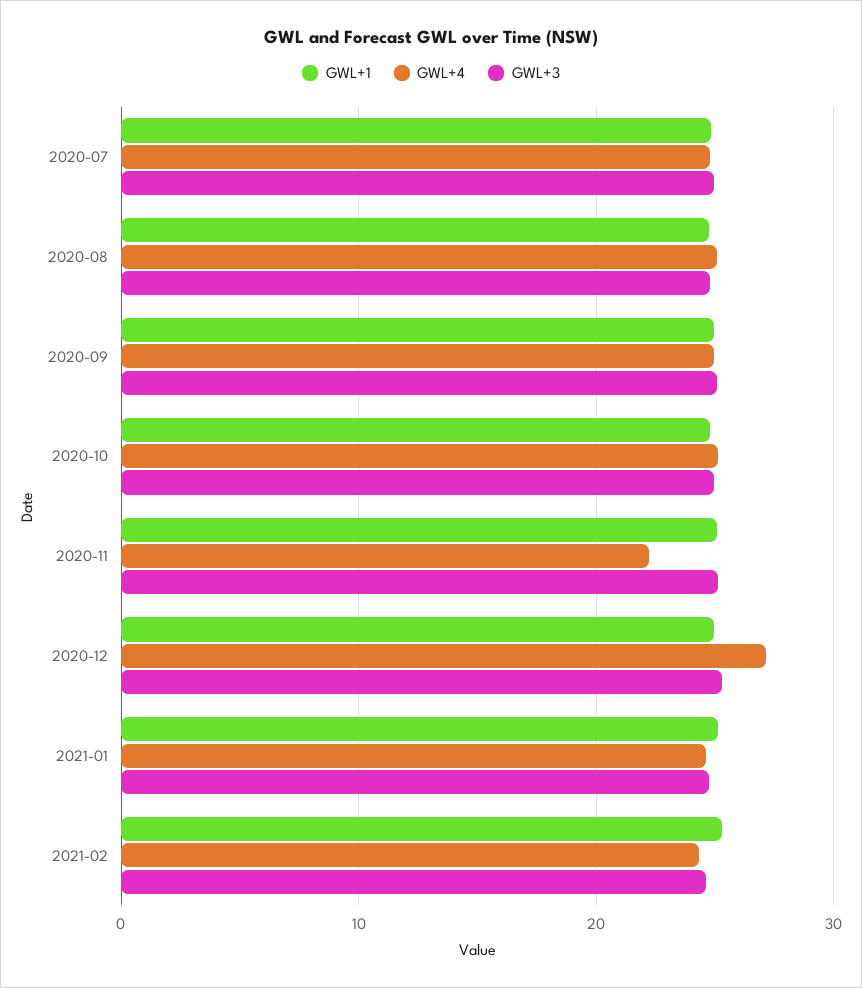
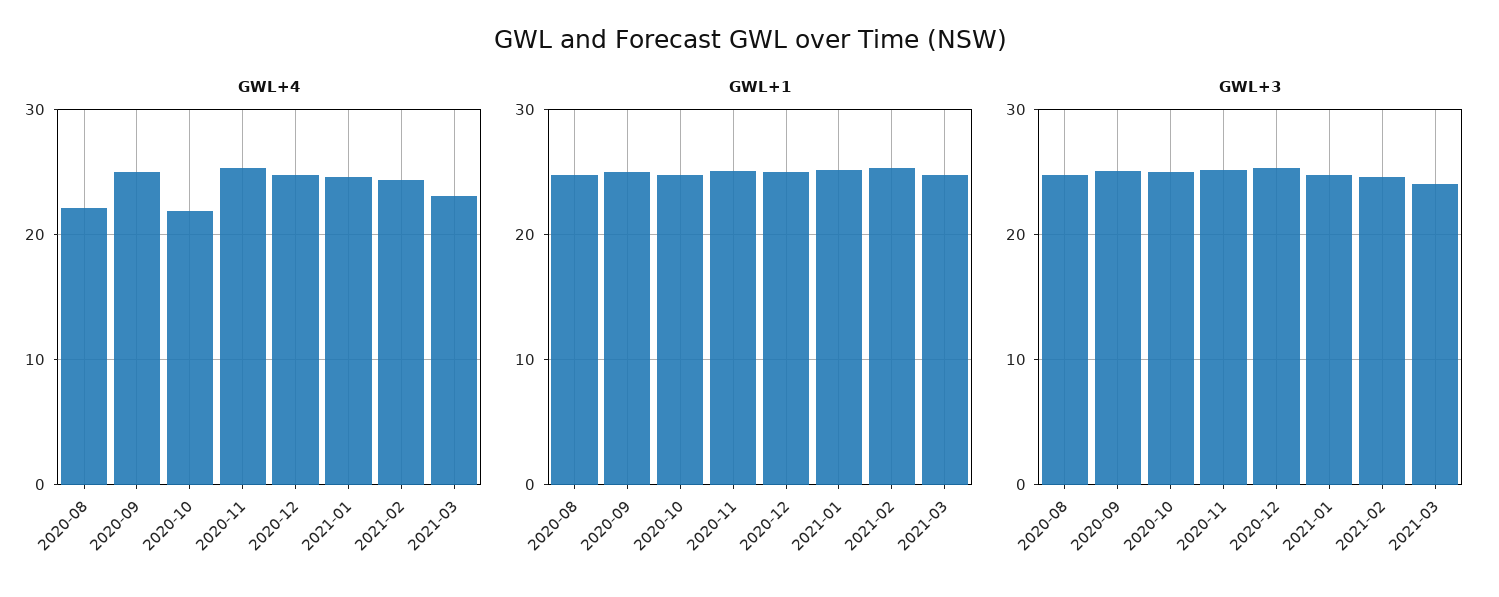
GWL+1, 2020-07: 25 -> none
GWL+4, 2020-07: 25 -> none
GWL+3, 2020-07: 25 -> none
GWL+4, 2020-08: 25 -> 22
GWL+4, 2020-10: 25 -> 22
GWL+4, 2020-11: 22 -> 25
GWL+4, 2020-12: 27 -> 25
GWL+4, 2021-03: none -> 23
GWL+1, 2021-03: none -> 25
GWL+3, 2021-03: none -> 24

